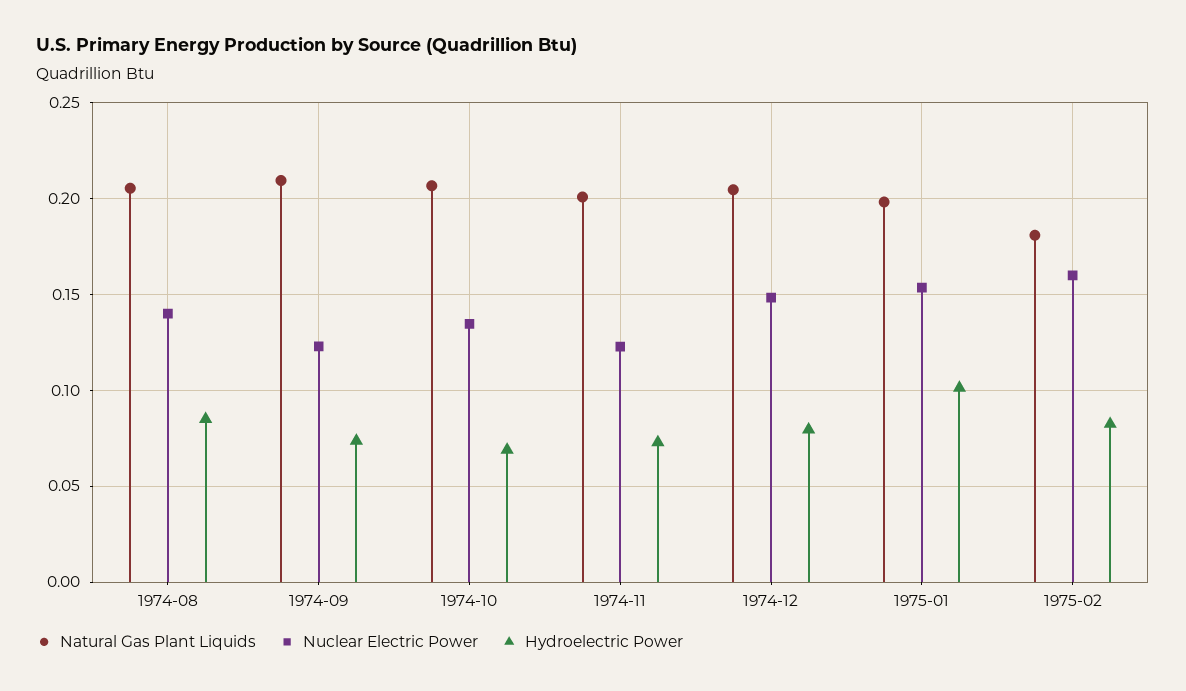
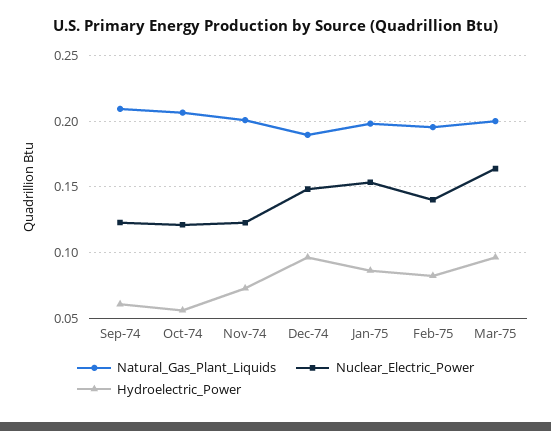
Natural Gas Plant Liquids, 1974-08: 0.205 -> none
Nuclear Electric Power, 1974-08: 0.14 -> none
Hydroelectric Power, 1974-08: 0.085 -> none
Hydroelectric Power, 1974-09: 0.075 -> 0.06
Nuclear Electric Power, 1974-10: 0.135 -> 0.12
Hydroelectric Power, 1974-10: 0.07 -> 0.055
Natural Gas Plant Liquids, 1974-12: 0.205 -> 0.19
Hydroelectric Power, 1974-12: 0.08 -> 0.095
Hydroelectric Power, 1975-01: 0.1 -> 0.085
Natural Gas Plant Liquids, 1975-02: 0.18 -> 0.195
Nuclear Electric Power, 1975-02: 0.16 -> 0.14
Natural Gas Plant Liquids, Mar-75: none -> 0.2
Nuclear Electric Power, Mar-75: none -> 0.165
Hydroelectric Power, Mar-75: none -> 0.095

